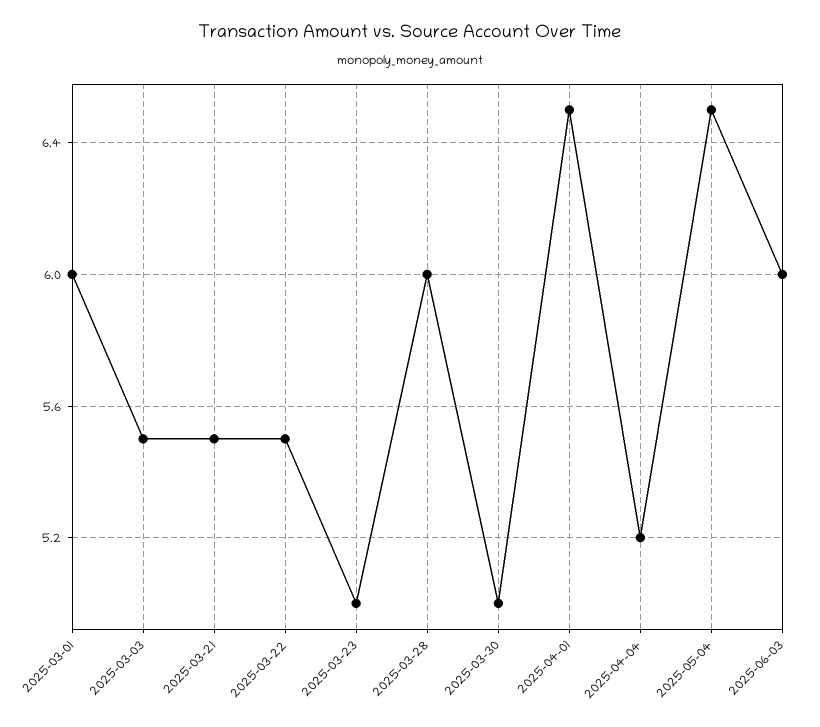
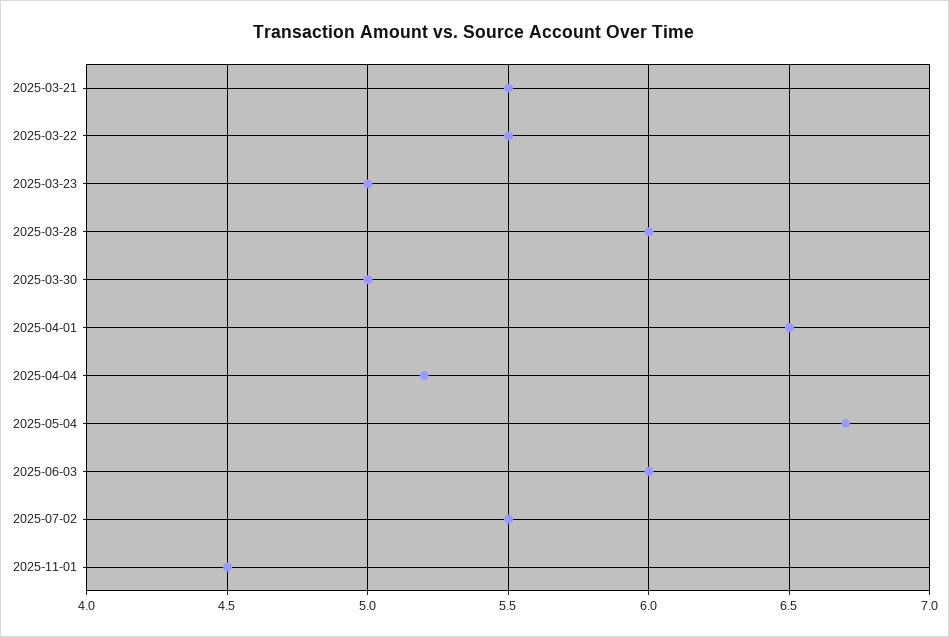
2025-03-01: 6 -> none
2025-03-03: 5.5 -> none
2025-05-04: 6.5 -> 6.7
2025-07-02: none -> 5.5
2025-11-01: none -> 4.5

